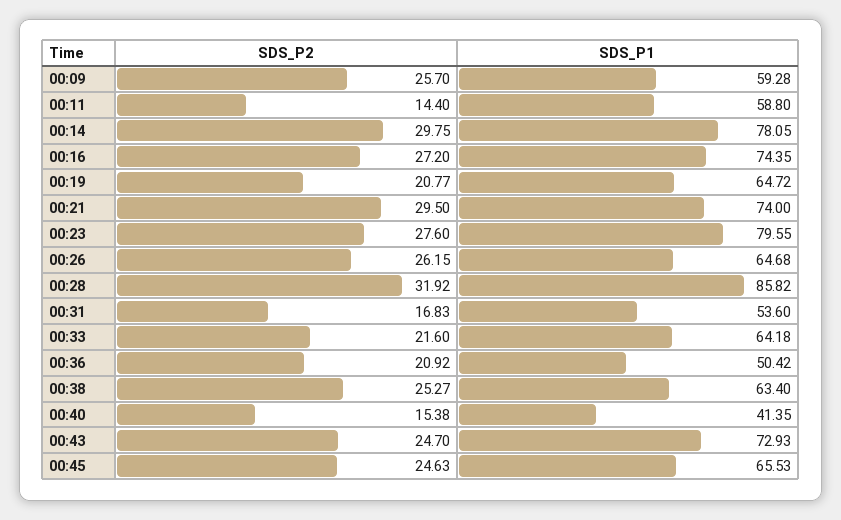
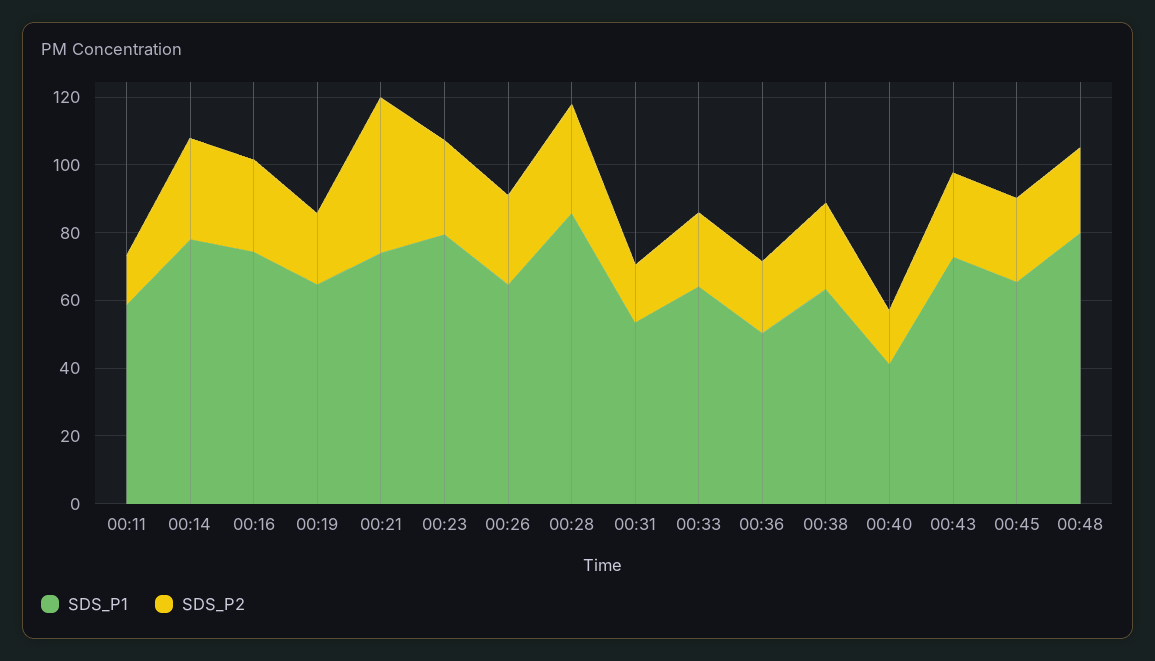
SDS_P2, 00:09: 25.7 -> none
SDS_P1, 00:09: 59.28 -> none
SDS_P2, 00:21: 29.5 -> 45
SDS_P1, 00:48: none -> 80
SDS_P2, 00:48: none -> 25

